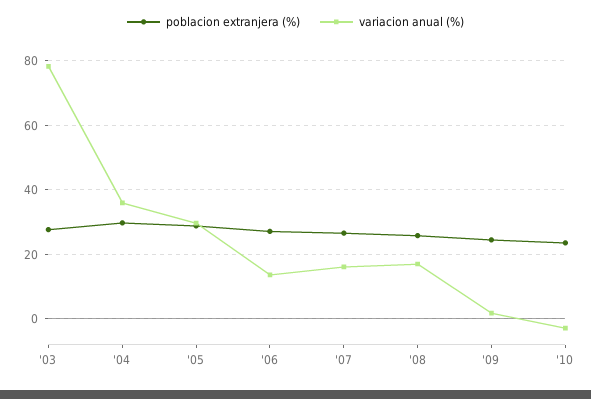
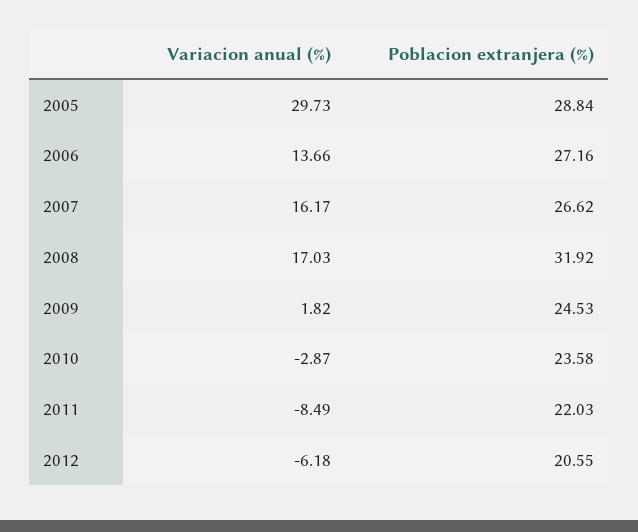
poblacion extranjera (%), '03: 28 -> none
variacion anual (%), '03: 78 -> none
poblacion extranjera (%), '04: 30 -> none
variacion anual (%), '04: 36 -> none
poblacion extranjera (%), '08: 26 -> 31.92
variacion anual (%), 2011: none -> -8.49
poblacion extranjera (%), 2011: none -> 22.03
variacion anual (%), 2012: none -> -6.18
poblacion extranjera (%), 2012: none -> 20.55

